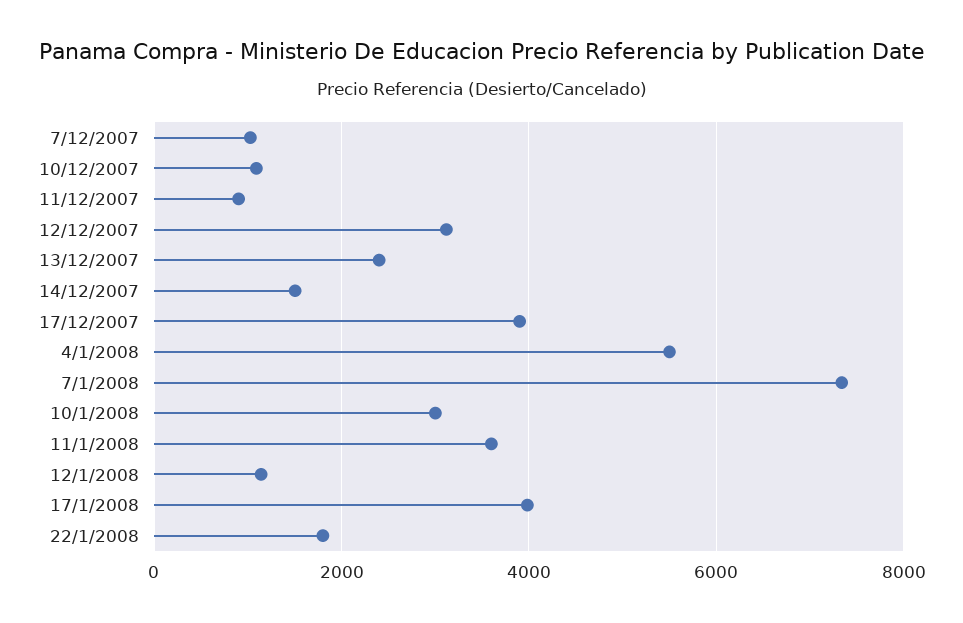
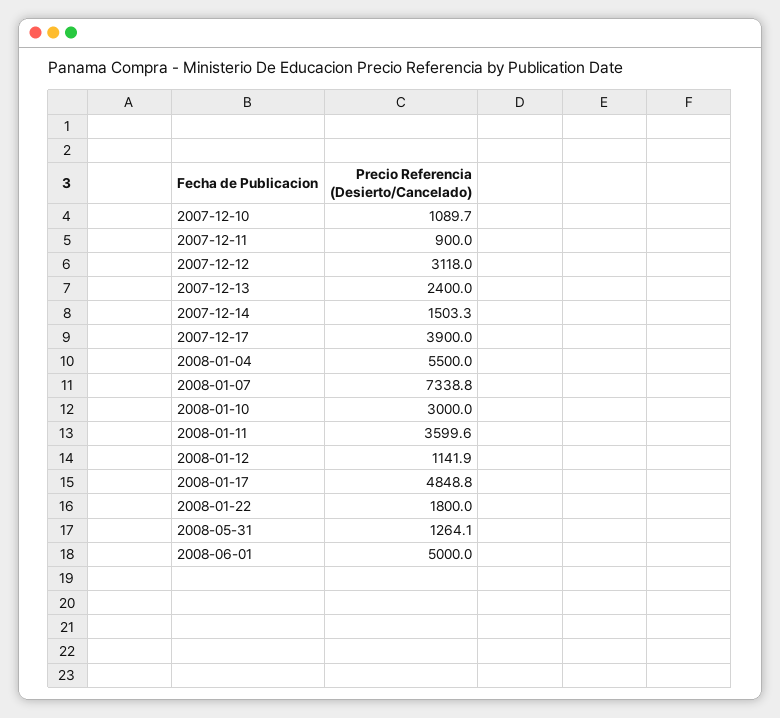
7/12/2007: 1000 -> none
17/1/2008: 4000 -> 4848.8
2008-05-31: none -> 1264.1
2008-06-01: none -> 5000

